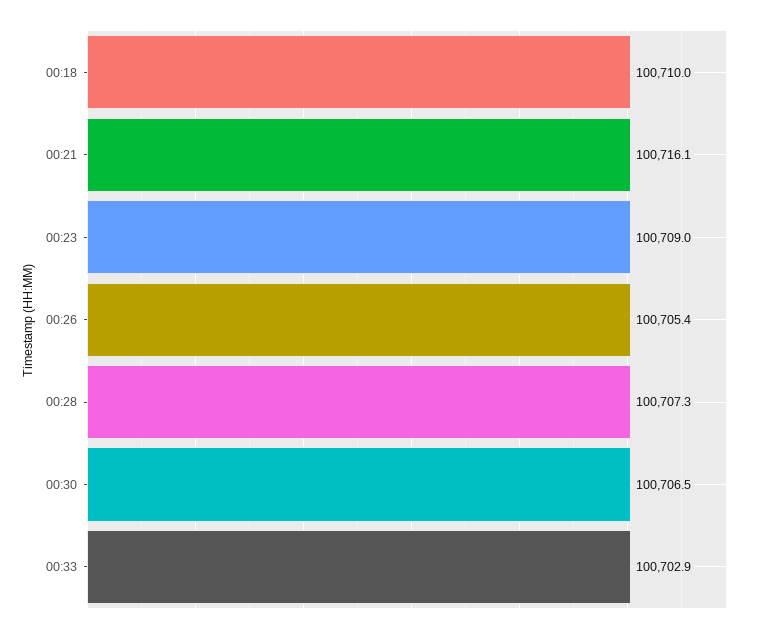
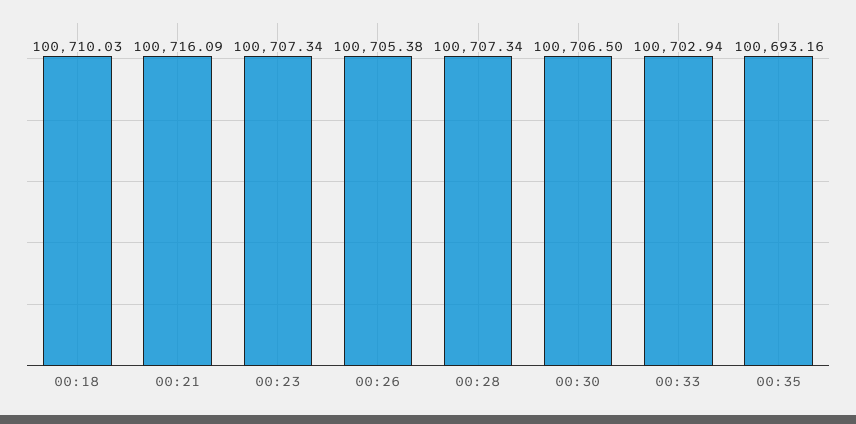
00:23: 100709 -> 100707.34
00:35: none -> 100693.16

